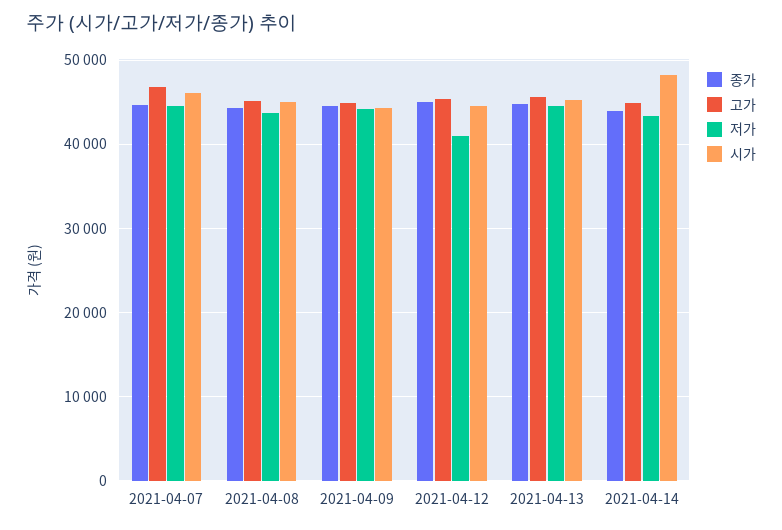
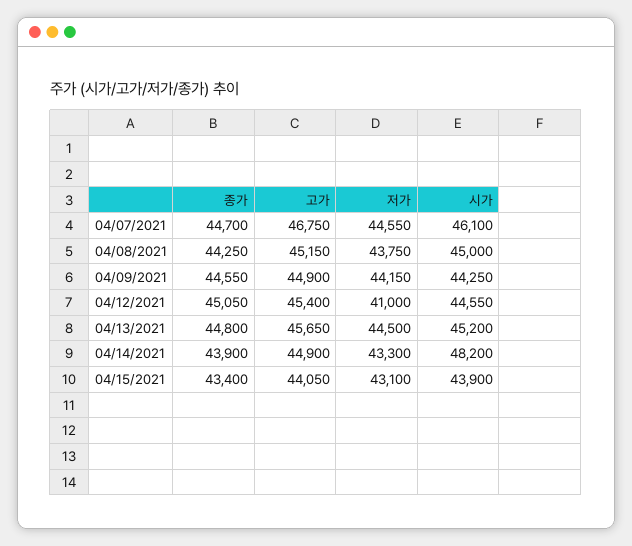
종가, 04/15/2021: none -> 43400
고가, 04/15/2021: none -> 44050
저가, 04/15/2021: none -> 43100
시가, 04/15/2021: none -> 43900

